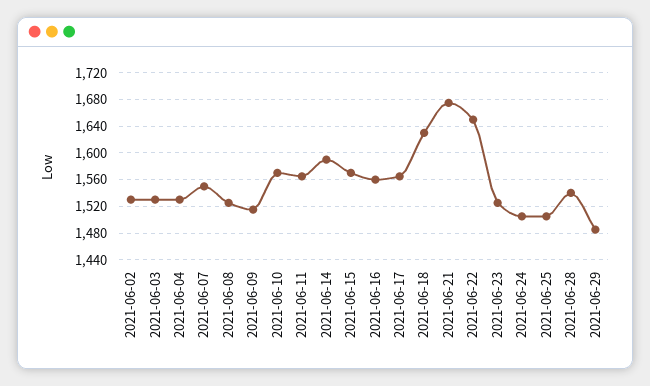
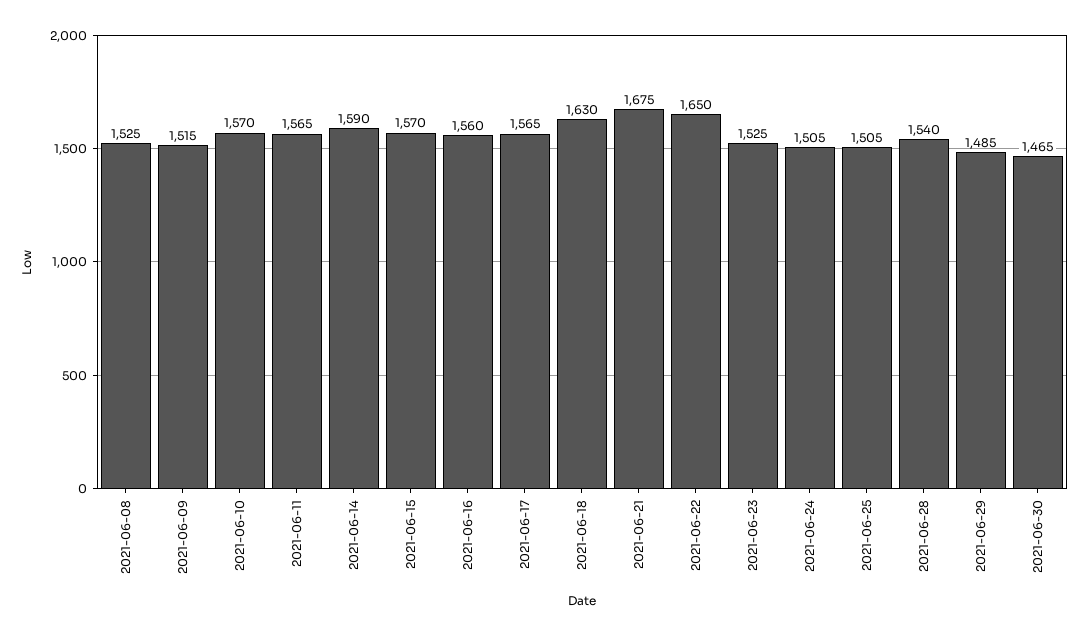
2021-06-02: 1530 -> none
2021-06-03: 1530 -> none
2021-06-04: 1530 -> none
2021-06-07: 1550 -> none
2021-06-30: none -> 1465

